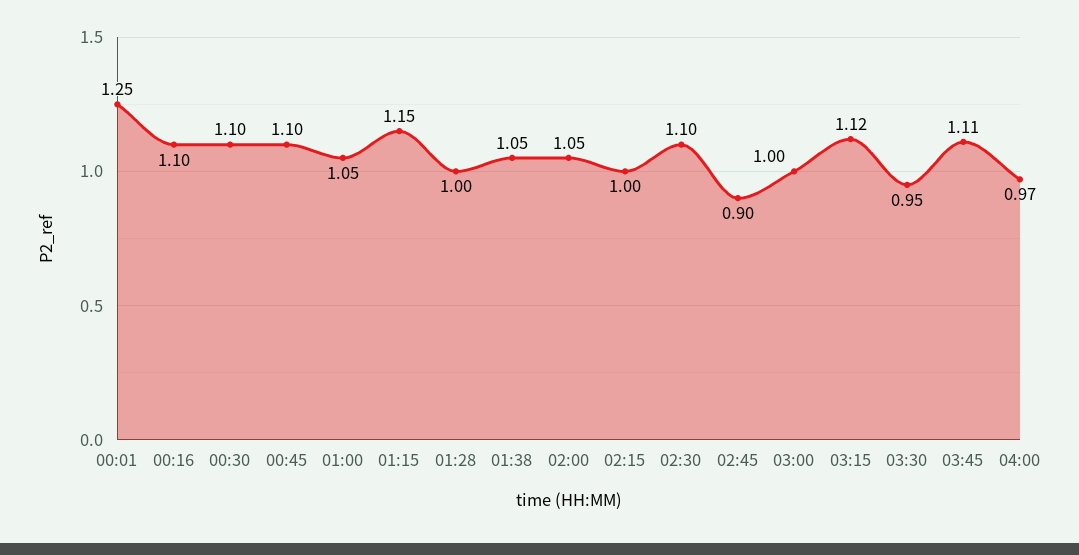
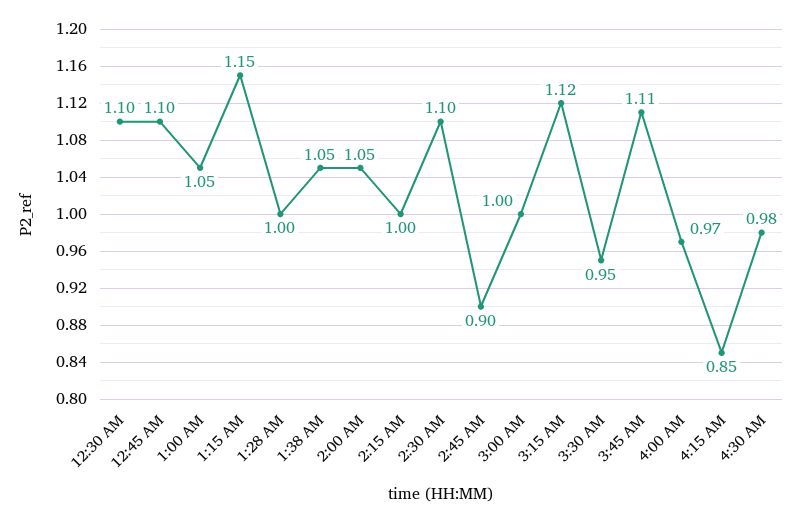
00:01: 1.25 -> none
00:16: 1.1 -> none
4:15 AM: none -> 0.85
4:30 AM: none -> 0.98

